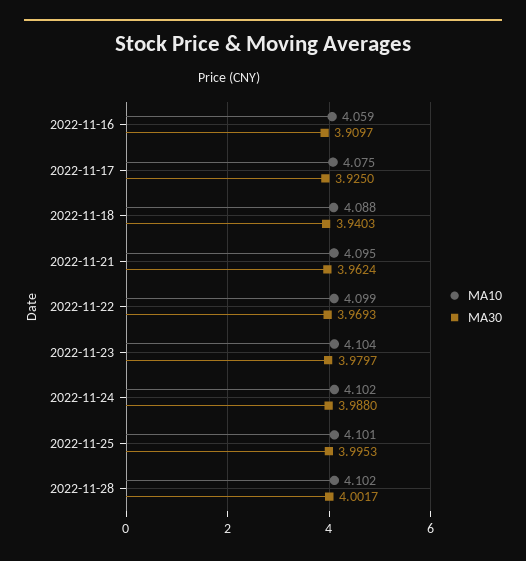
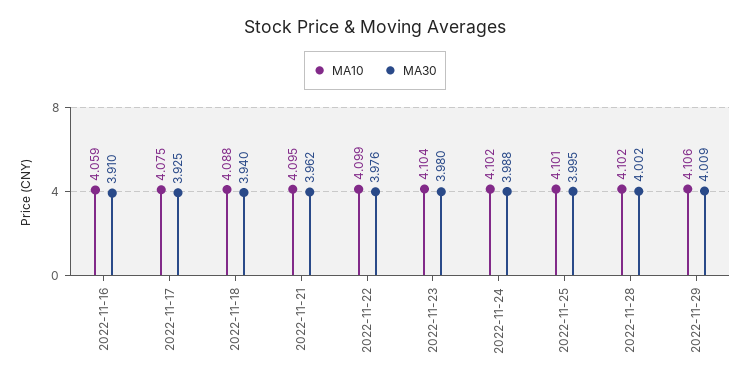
MA30, 2022-11-22: 3.9693 -> 3.976
MA10, 2022-11-29: none -> 4.106
MA30, 2022-11-29: none -> 4.009

